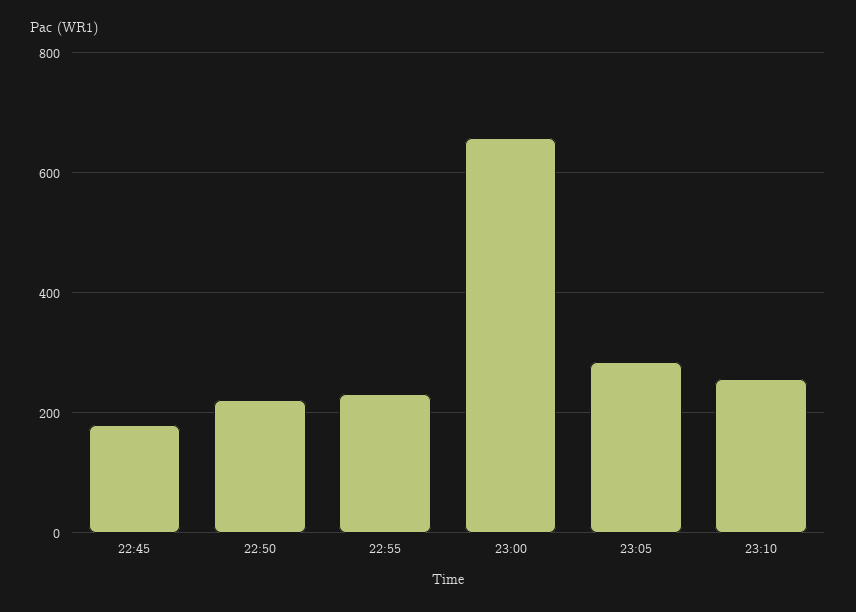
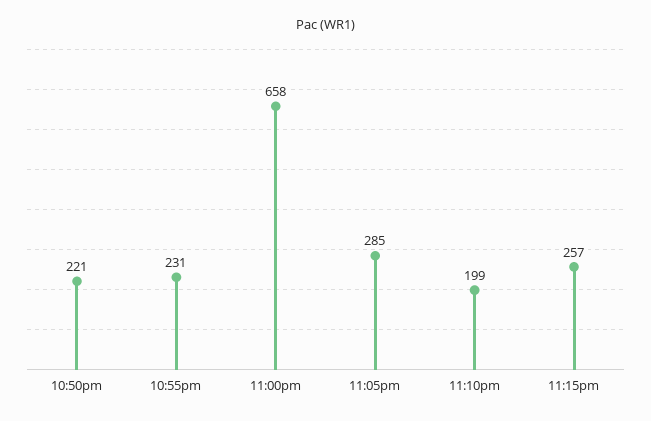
22:45: 180 -> none
23:10: 260 -> 199
11:15pm: none -> 257

